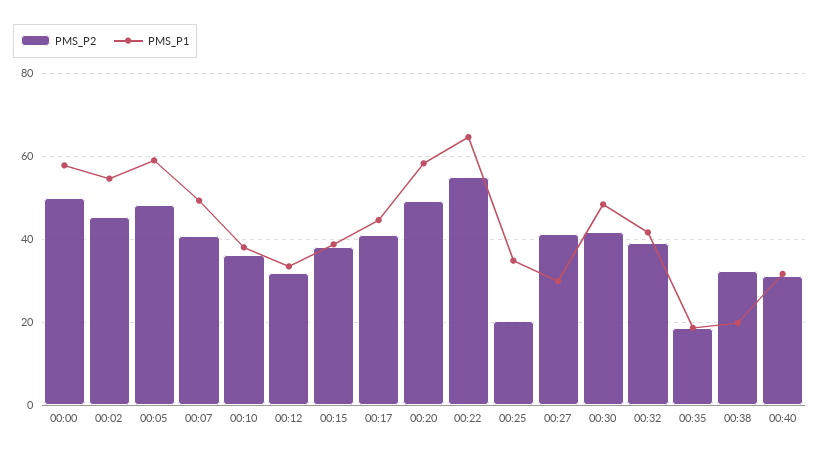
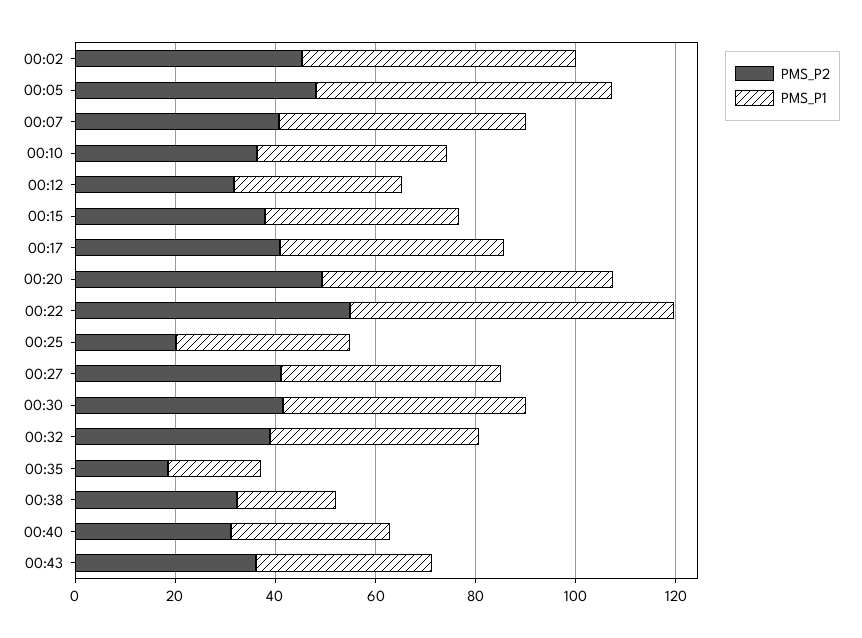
PMS_P2, 00:00: 50 -> none
PMS_P1, 00:00: 58 -> none
PMS_P1, 00:27: 30 -> 45
PMS_P2, 00:43: none -> 35
PMS_P1, 00:43: none -> 35

